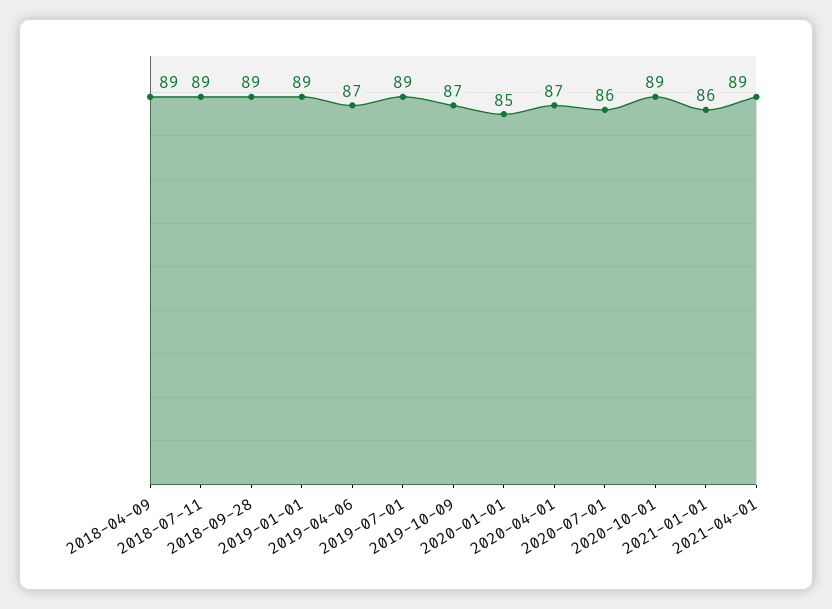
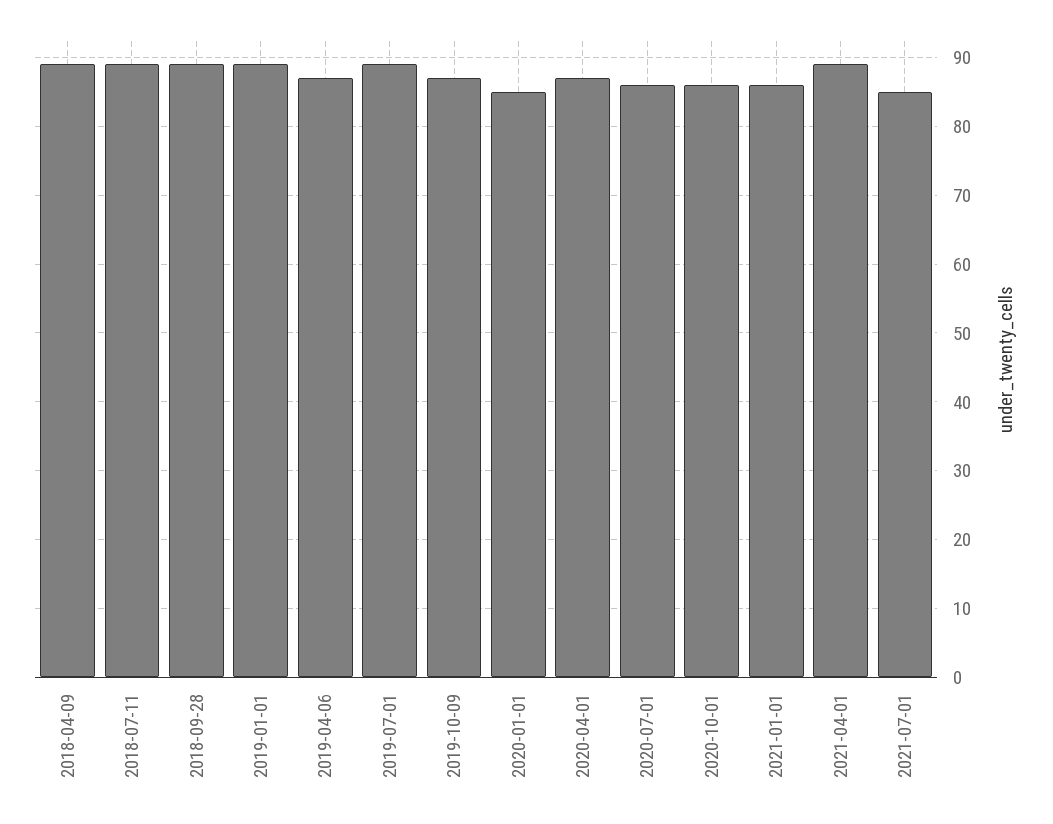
2020-10-01: 89 -> 86
2021-07-01: none -> 85

